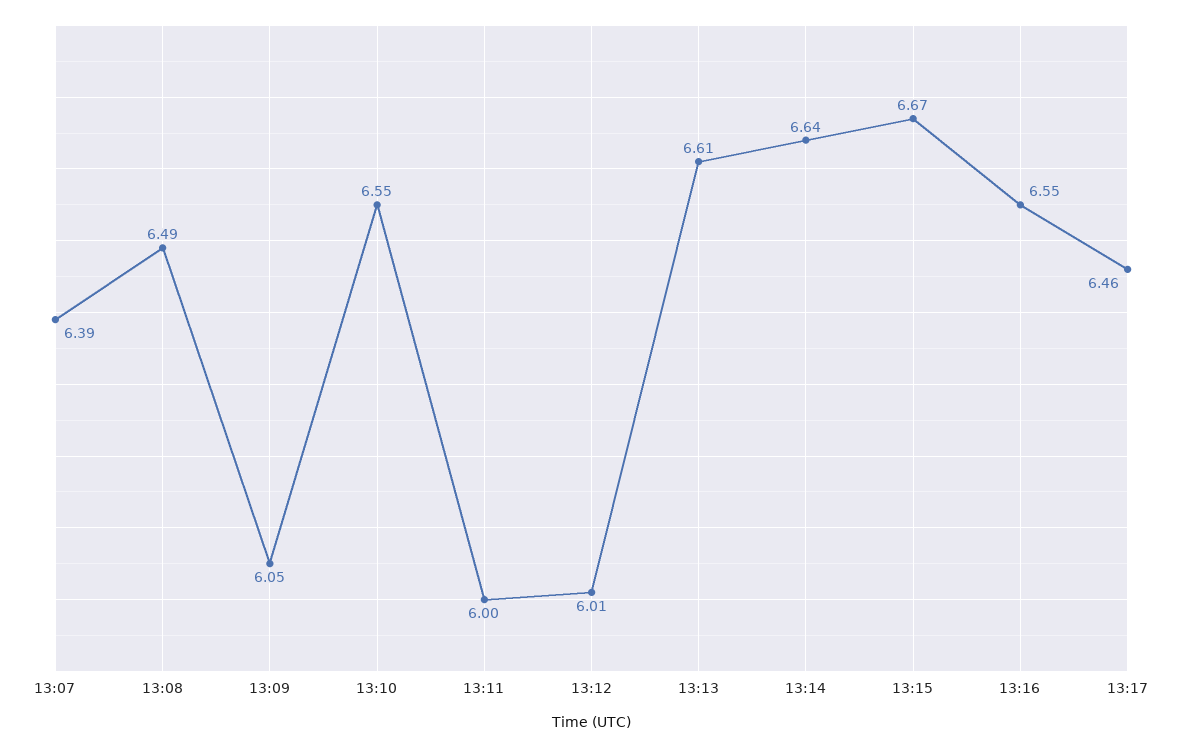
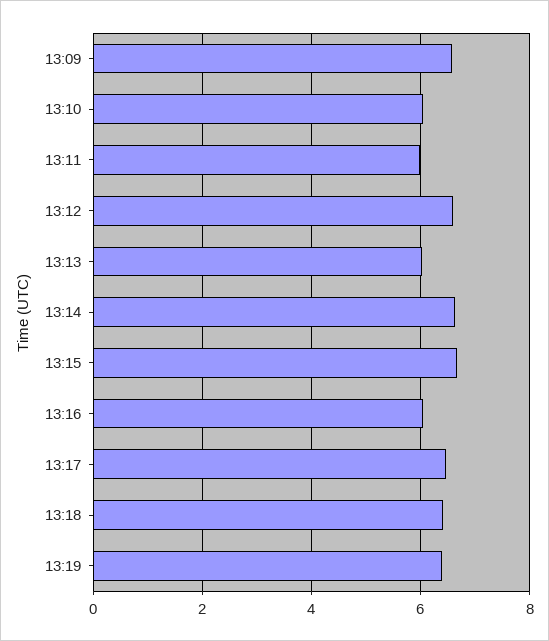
13:07: 6.39 -> none
13:08: 6.49 -> none
13:09: 6.05 -> 6.6
13:10: 6.55 -> 6
13:12: 6.01 -> 6.6
13:13: 6.61 -> 6
13:16: 6.55 -> 6
13:18: none -> 6.4
13:19: none -> 6.4

